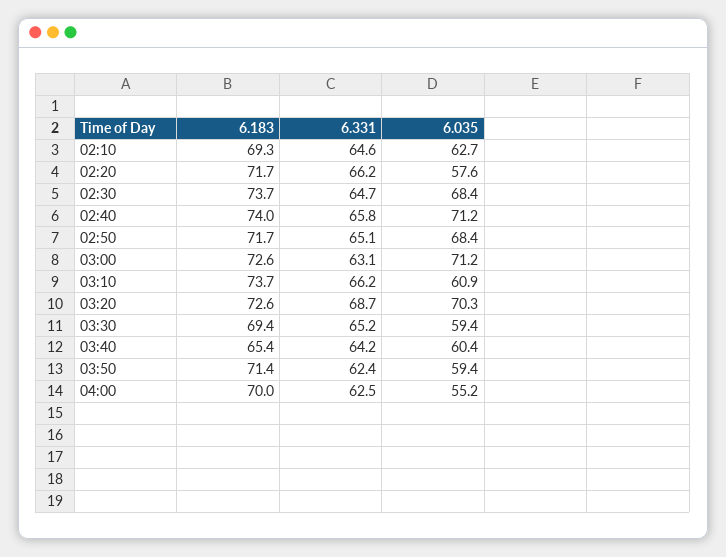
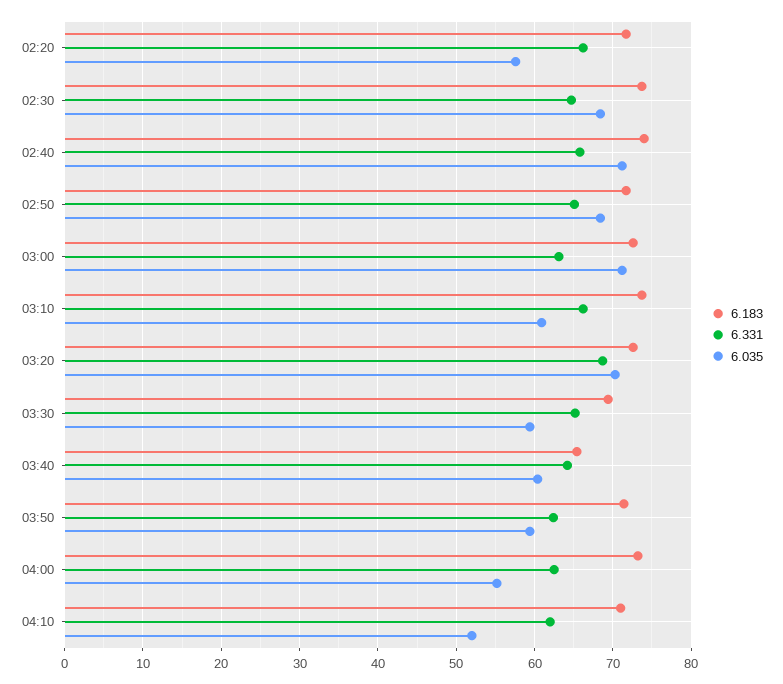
6.183, 02:10: 69.3 -> none
6.331, 02:10: 64.6 -> none
6.035, 02:10: 62.7 -> none
6.183, 04:00: 70 -> 73
6.183, 04:10: none -> 71
6.331, 04:10: none -> 62
6.035, 04:10: none -> 52

